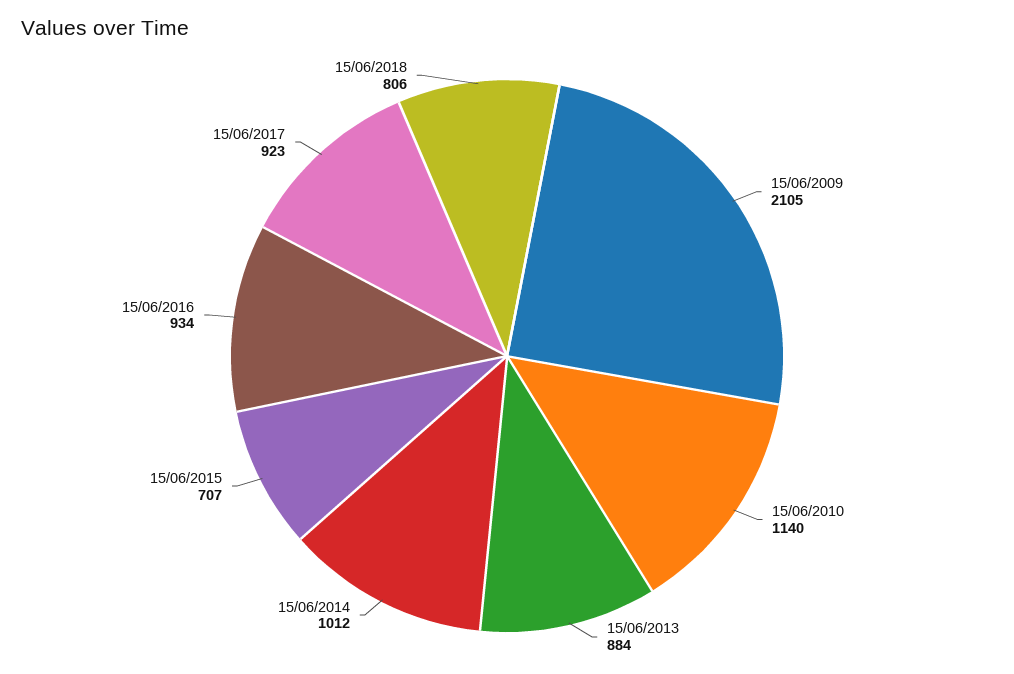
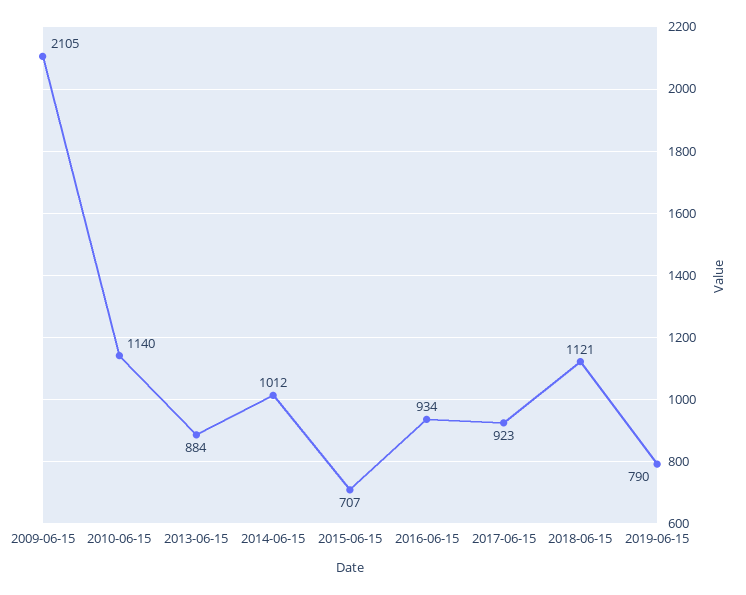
15/06/2018: 806 -> 1121
2019-06-15: none -> 790

